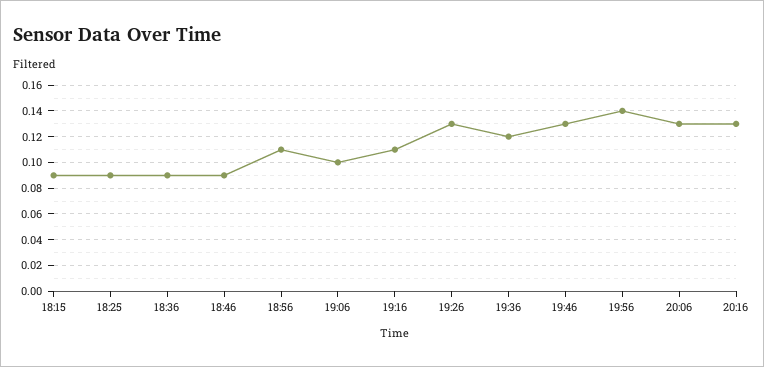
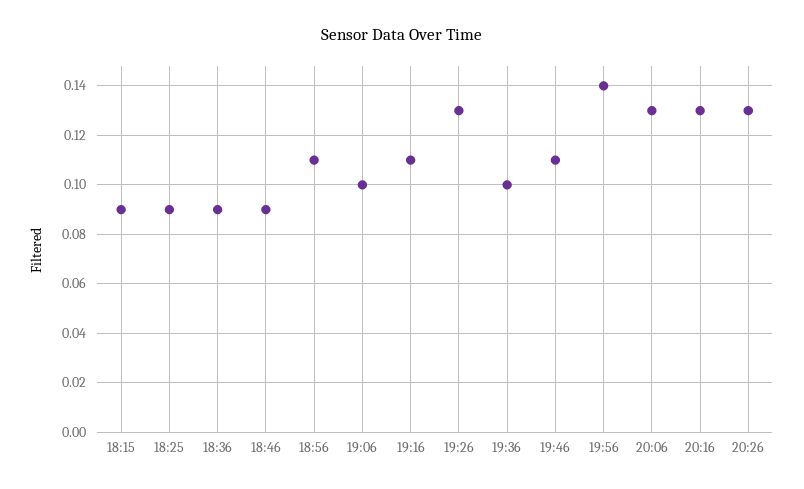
19:36: 0.12 -> 0.1
19:46: 0.13 -> 0.11
20:26: none -> 0.13

